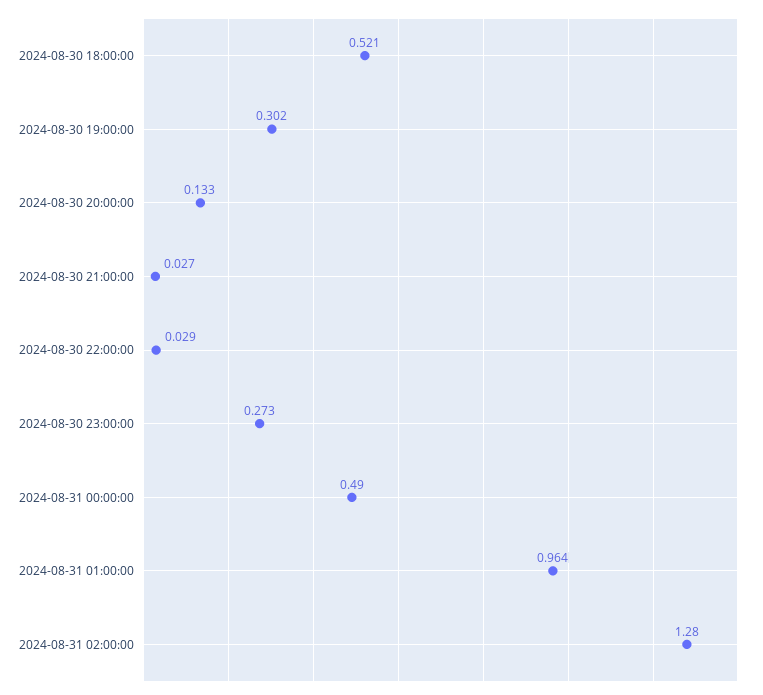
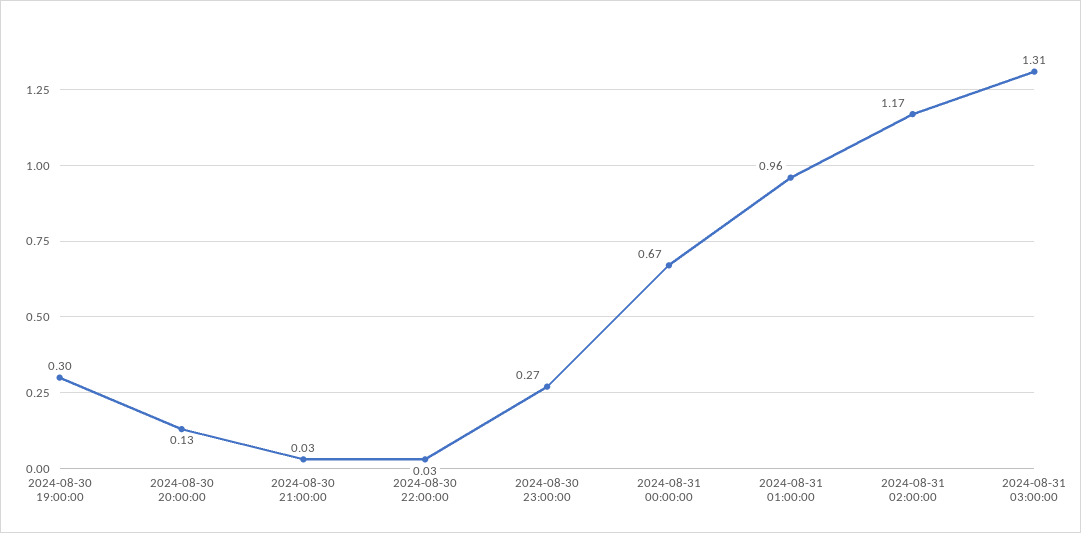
2024-08-30 18:00:00: 0.521 -> none
2024-08-31 00:00:00: 0.49 -> 0.67
2024-08-31 02:00:00: 1.28 -> 1.17
2024-08-31 03:00:00: none -> 1.31

